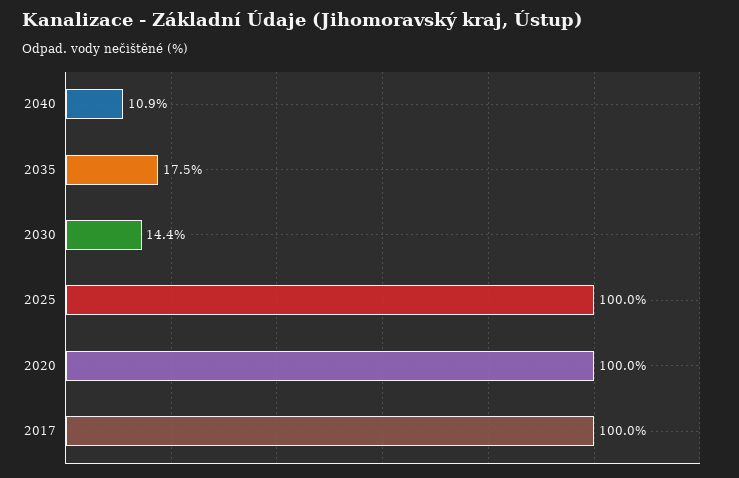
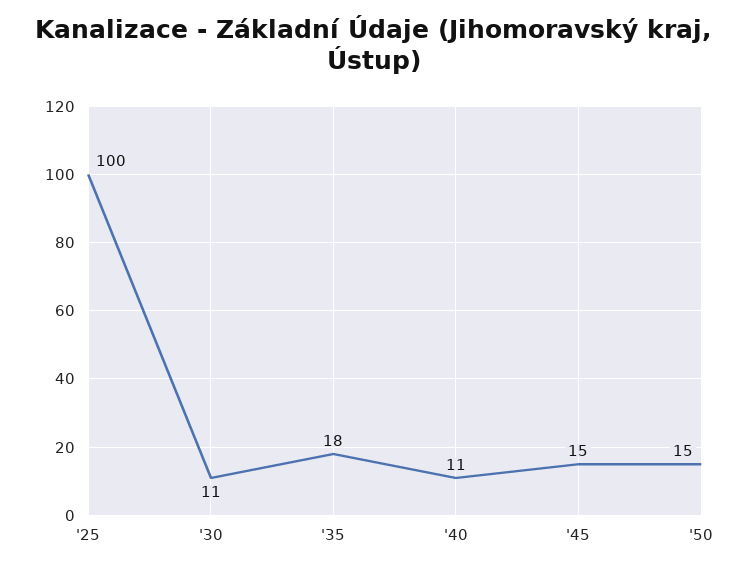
2030: 14.4 -> 11
2020: 100 -> none
2017: 100 -> none
'45: none -> 15
'50: none -> 15

